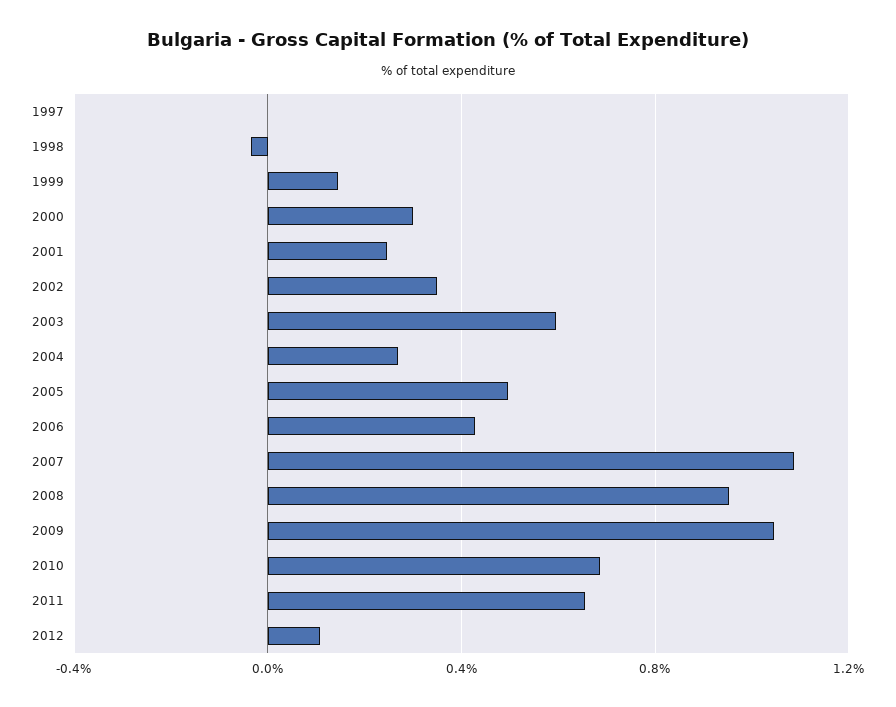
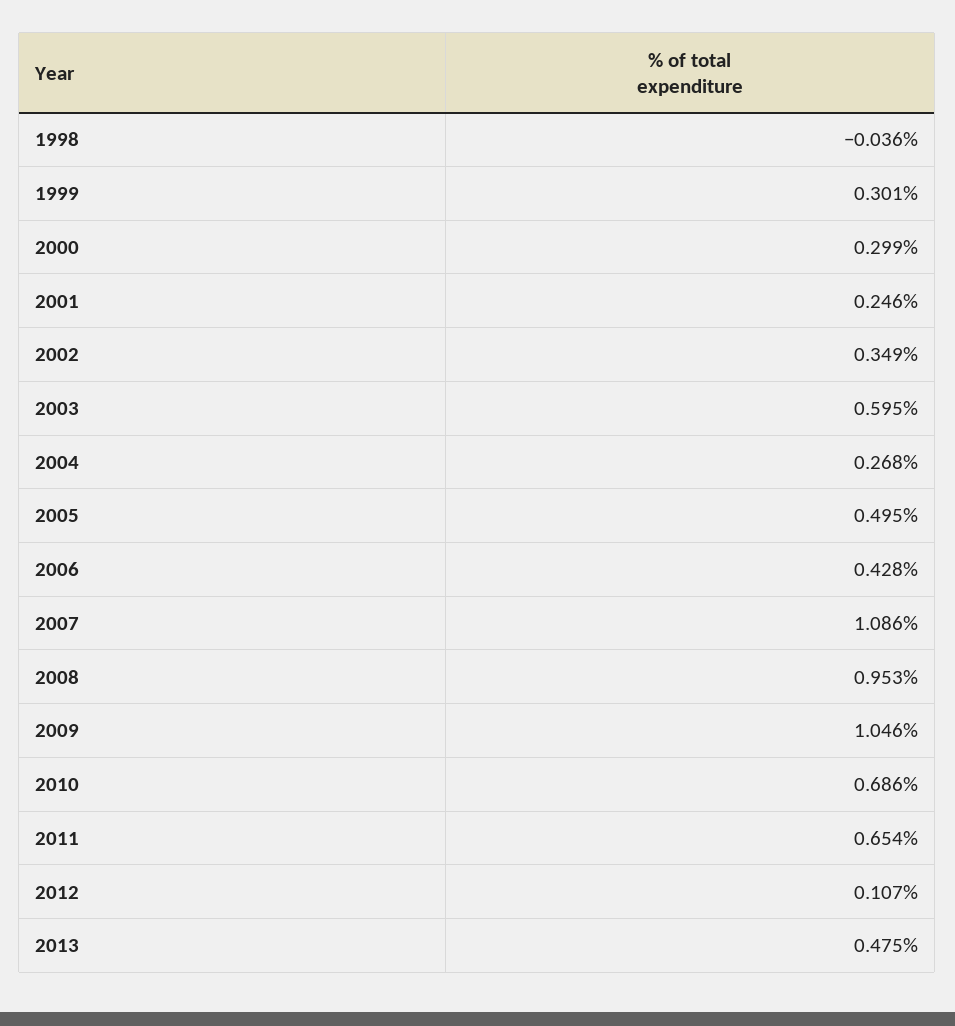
1997: 0 -> none
1999: 0.15 -> 0.301
2013: none -> 0.475

